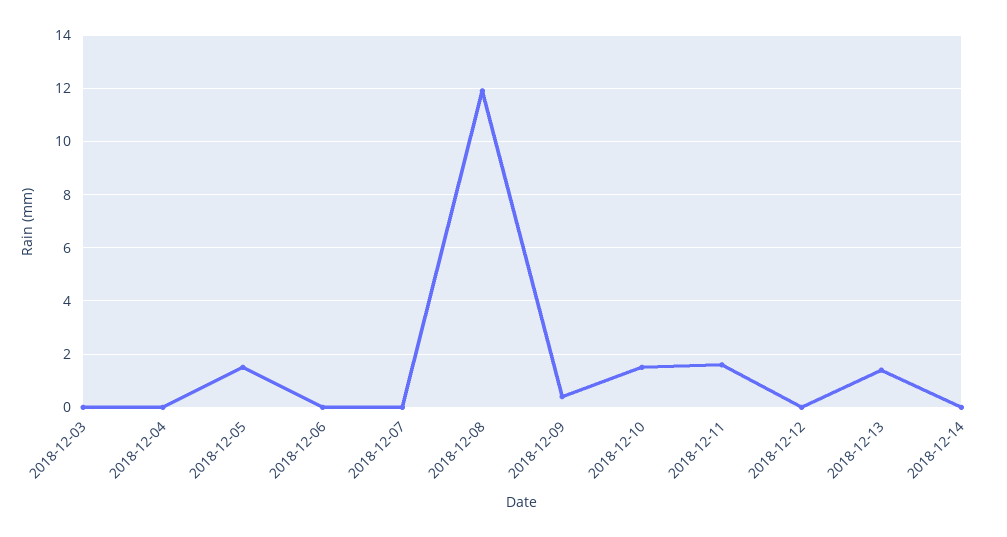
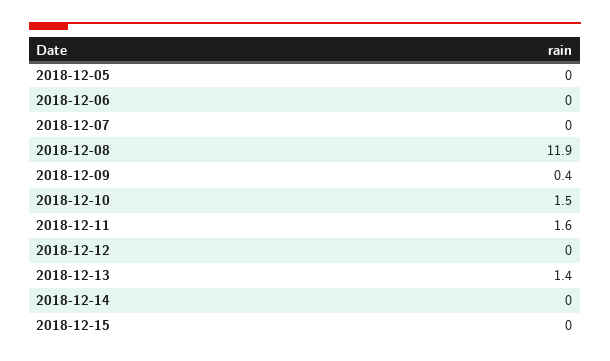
2018-12-03: 0 -> none
2018-12-04: 0 -> none
2018-12-05: 1.5 -> 0
2018-12-15: none -> 0

